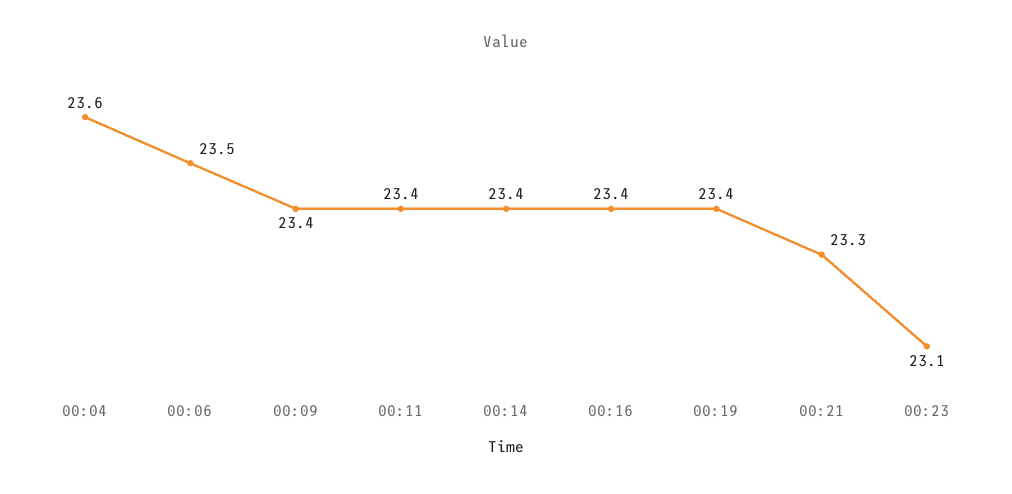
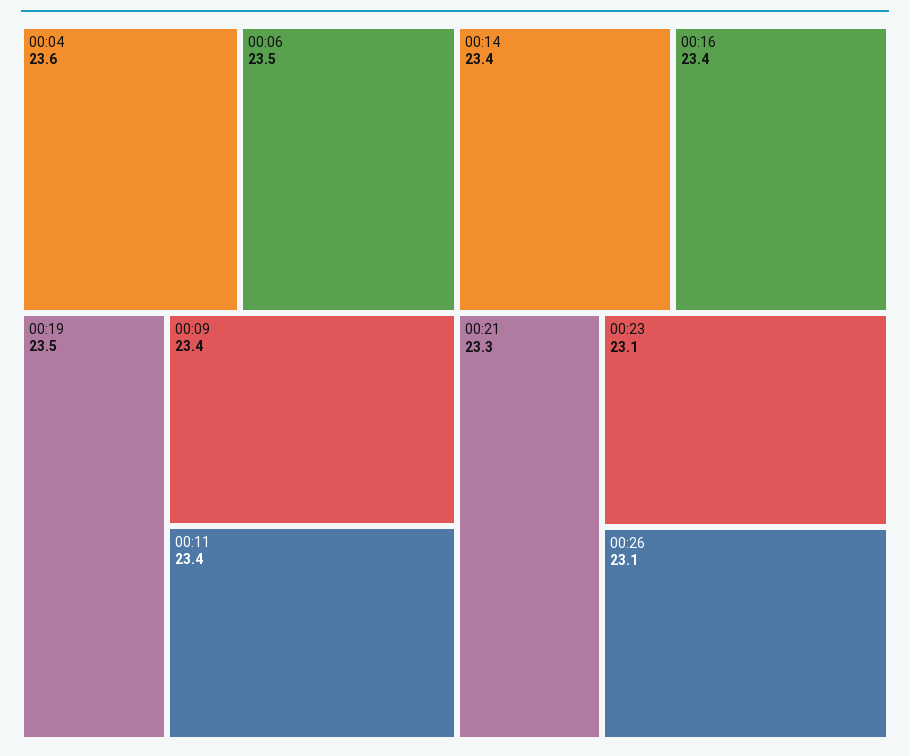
00:19: 23.4 -> 23.5
00:26: none -> 23.1

